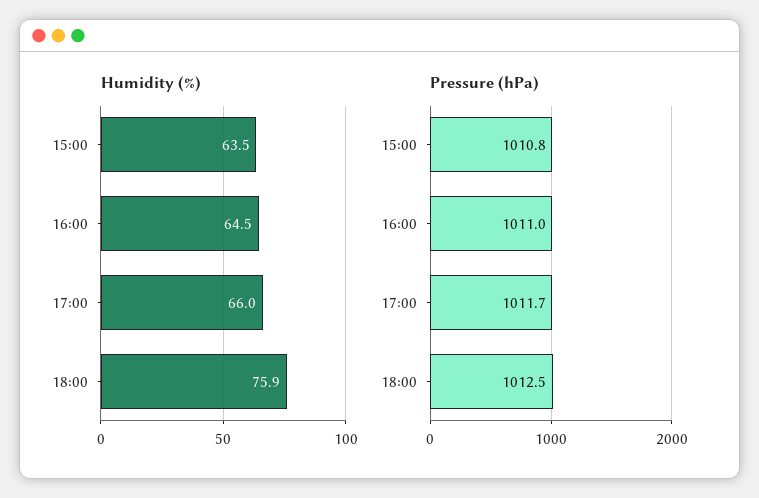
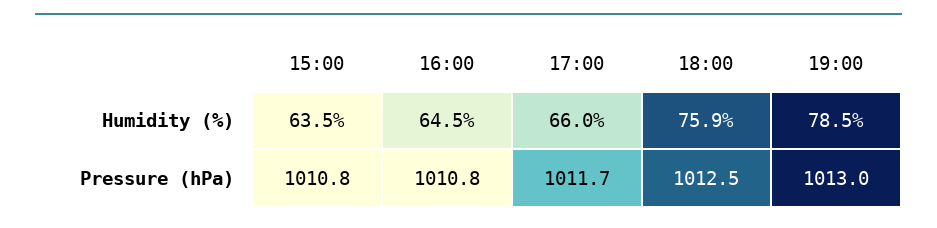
Pressure (hPa), 16:00: 1011 -> 1010.8
Humidity (%), 19:00: none -> 78.5
Pressure (hPa), 19:00: none -> 1013

